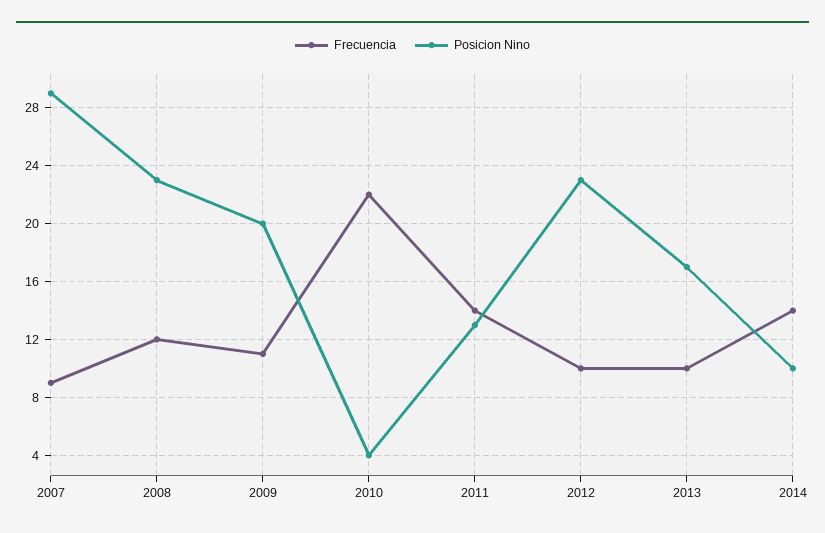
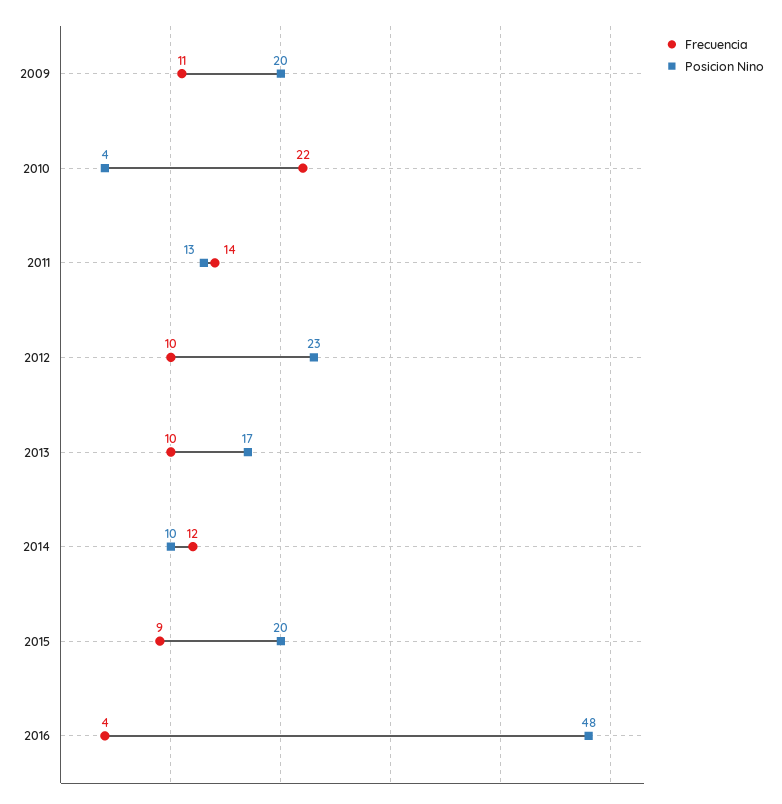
Frecuencia, 2007: 9 -> none
Posicion Nino, 2007: 29 -> none
Frecuencia, 2008: 12 -> none
Posicion Nino, 2008: 23 -> none
Frecuencia, 2014: 14 -> 12
Frecuencia, 2015: none -> 9
Posicion Nino, 2015: none -> 20
Frecuencia, 2016: none -> 4
Posicion Nino, 2016: none -> 48

